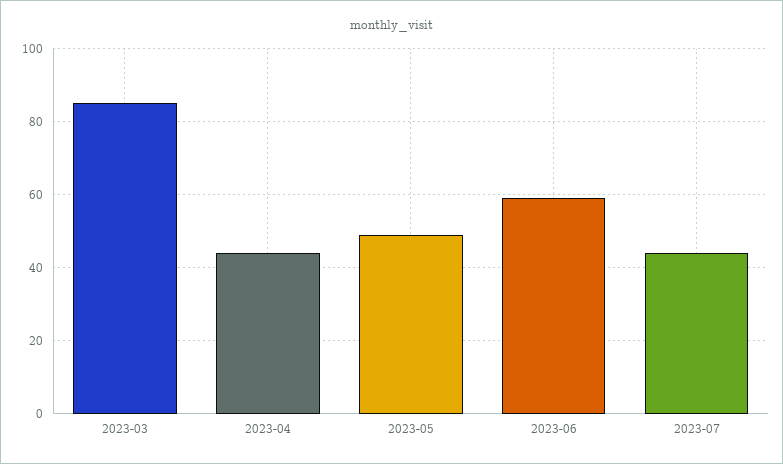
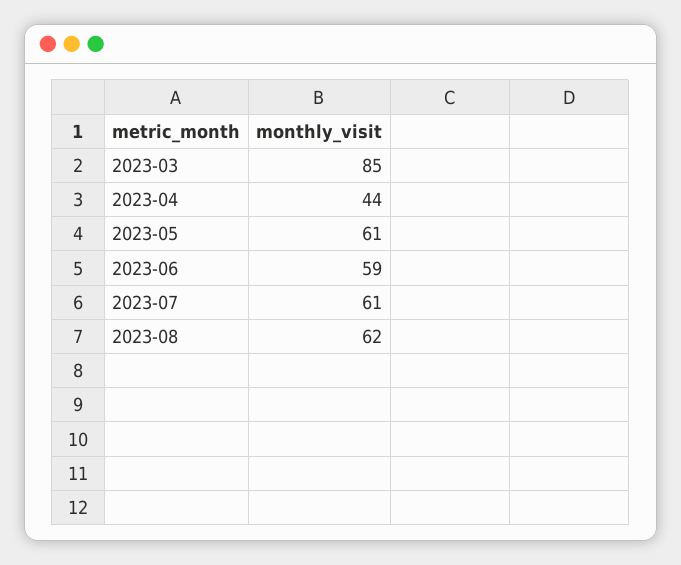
2023-05: 50 -> 61
2023-07: 45 -> 61
2023-08: none -> 62

